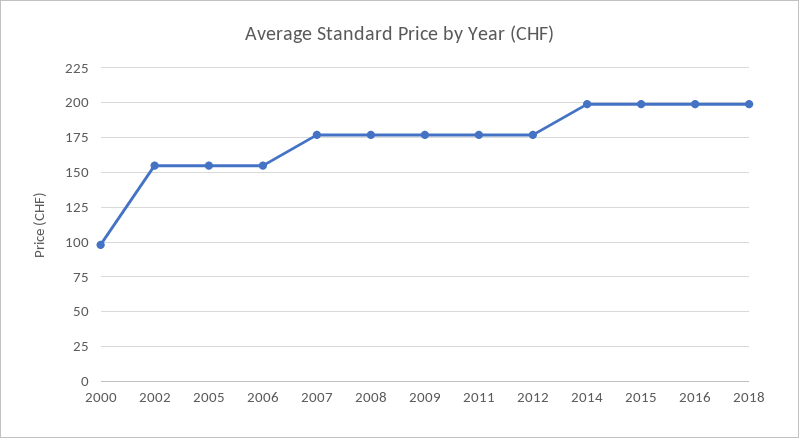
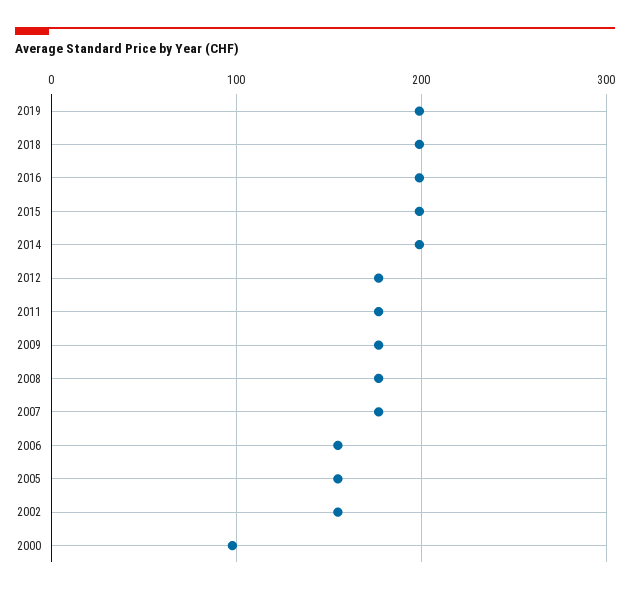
2019: none -> 200

